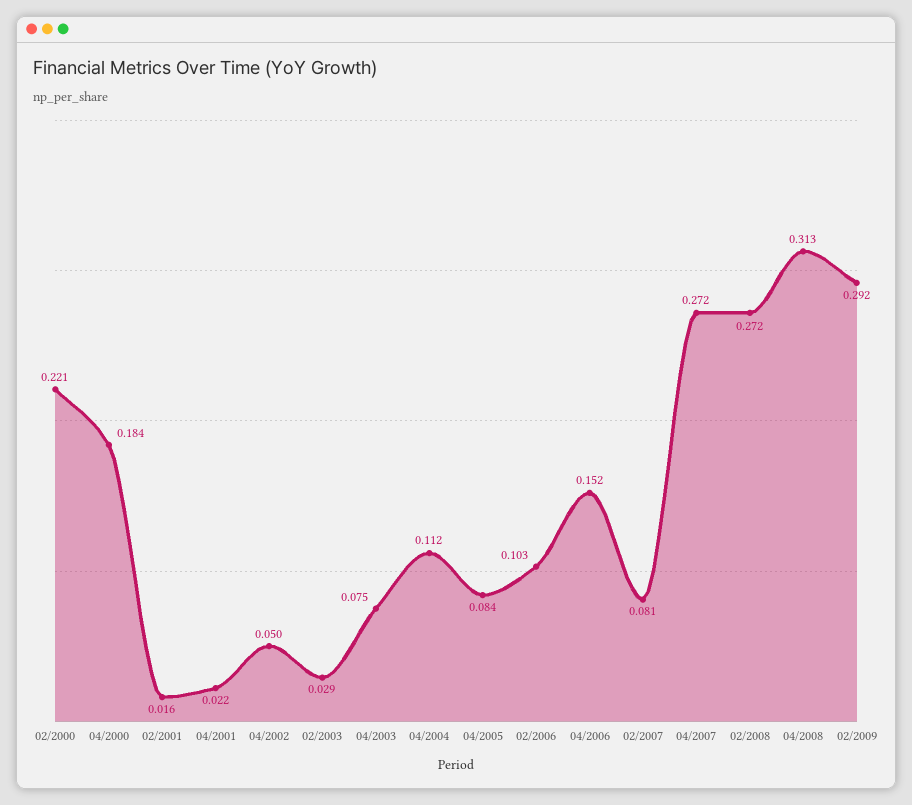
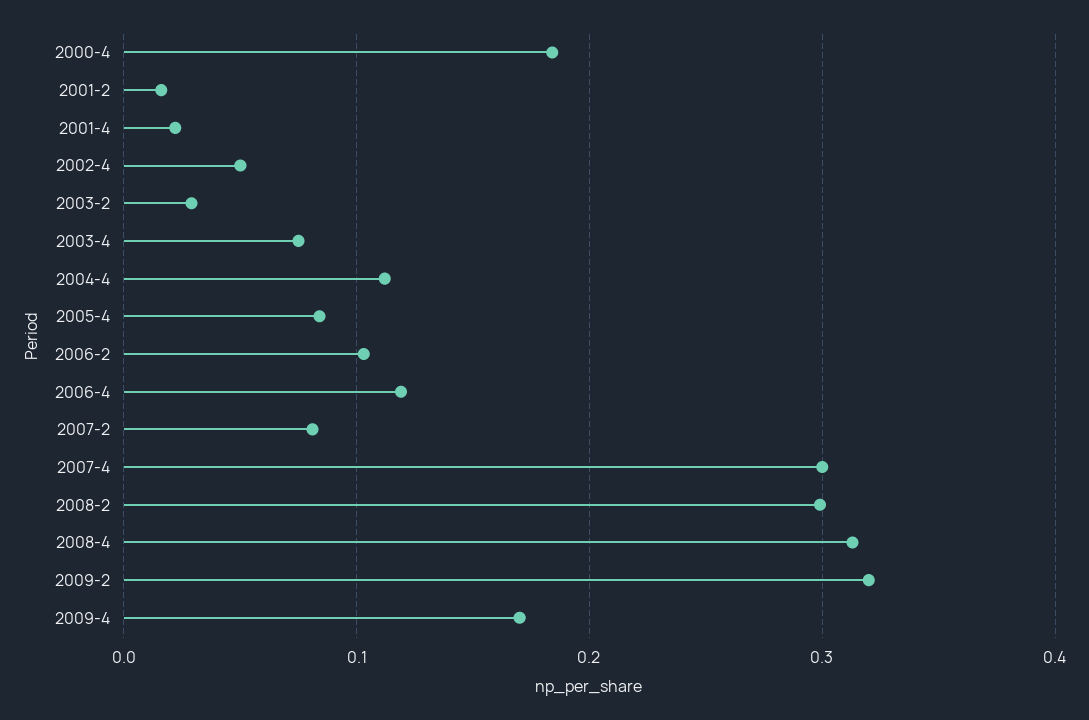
02/2000: 0.221 -> none
04/2006: 0.152 -> 0.12
04/2007: 0.272 -> 0.3
02/2008: 0.272 -> 0.3
02/2009: 0.292 -> 0.32
2009-4: none -> 0.17

